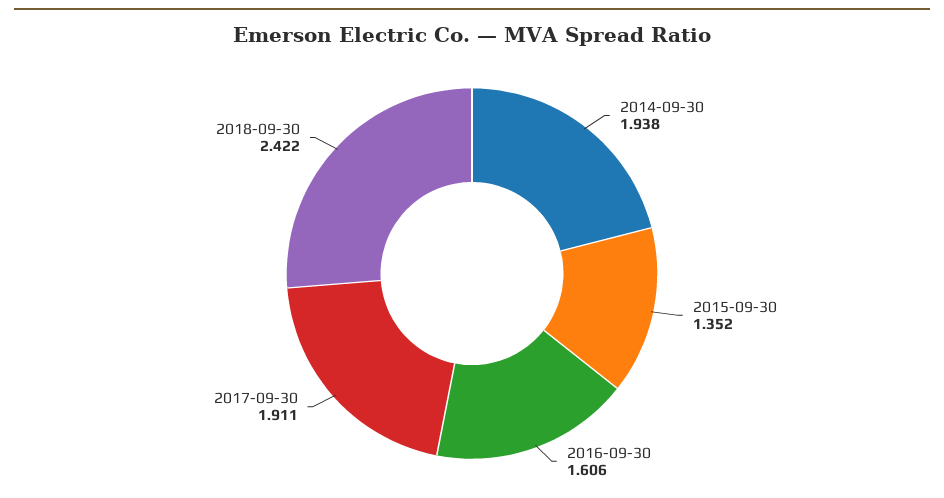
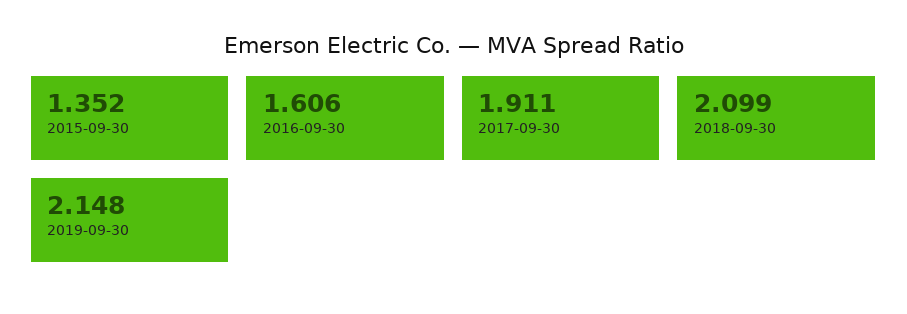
2014-09-30: 1.938 -> none
2018-09-30: 2.422 -> 2.099
2019-09-30: none -> 2.148

